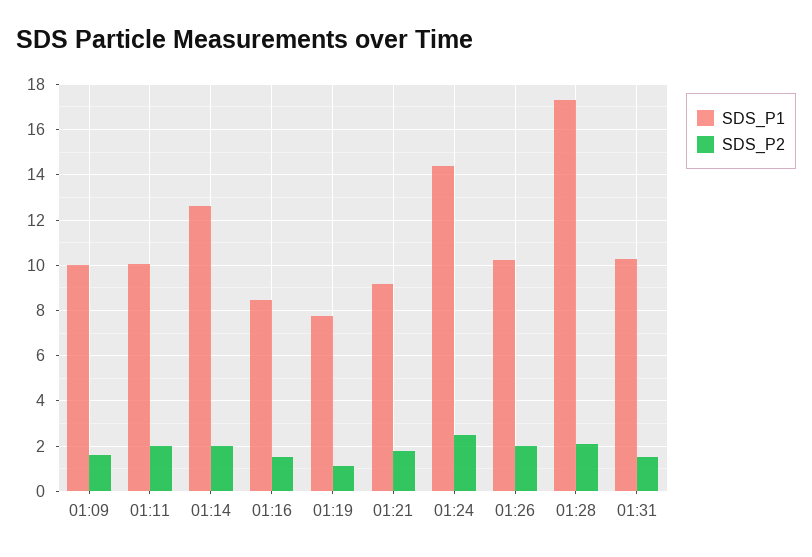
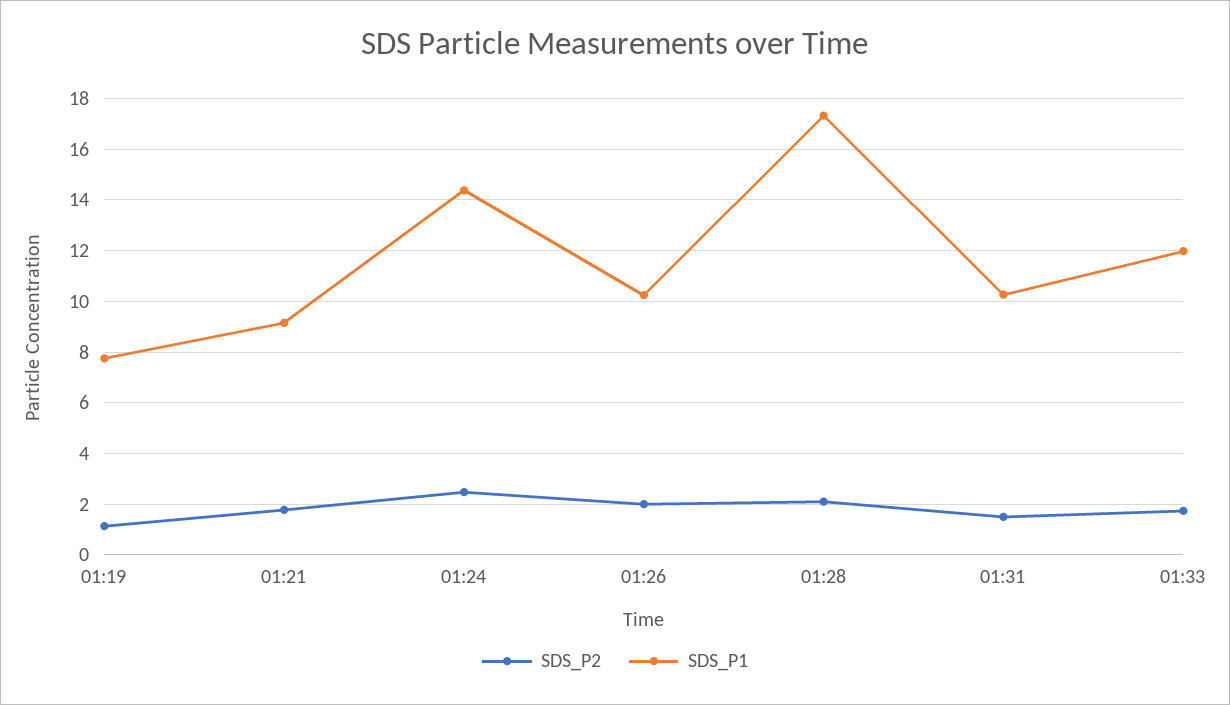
SDS_P1, 01:09: 10 -> none
SDS_P2, 01:09: 1.5 -> none
SDS_P1, 01:11: 10 -> none
SDS_P2, 01:11: 2 -> none
SDS_P1, 01:14: 12.5 -> none
SDS_P2, 01:14: 2 -> none
SDS_P1, 01:16: 8.5 -> none
SDS_P2, 01:16: 1.5 -> none
SDS_P2, 01:33: none -> 1.75
SDS_P1, 01:33: none -> 12

